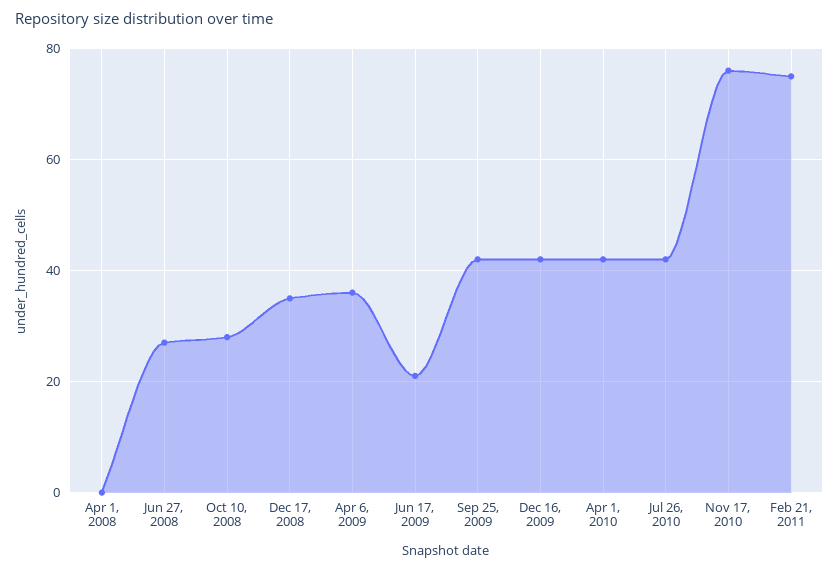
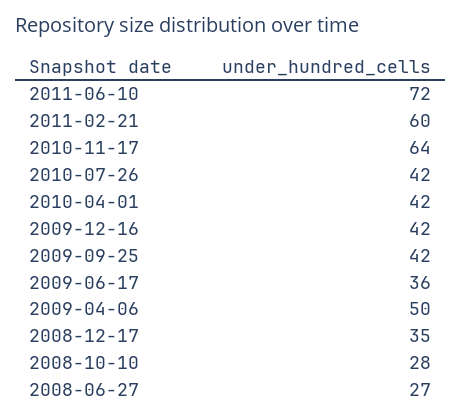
Apr 1, 2008: 0 -> none
Apr 6, 2009: 35 -> 50
Jun 17, 2009: 20 -> 36
Nov 17, 2010: 75 -> 64
Feb 21, 2011: 75 -> 60
2011-06-10: none -> 72

